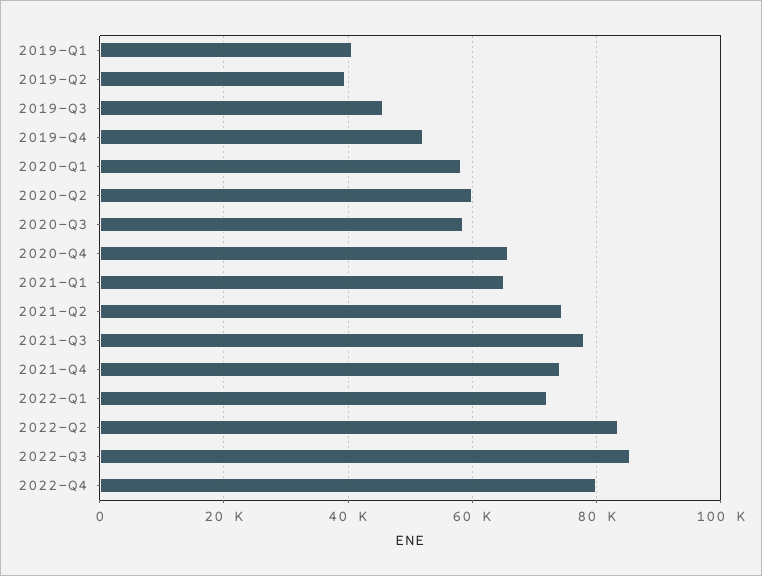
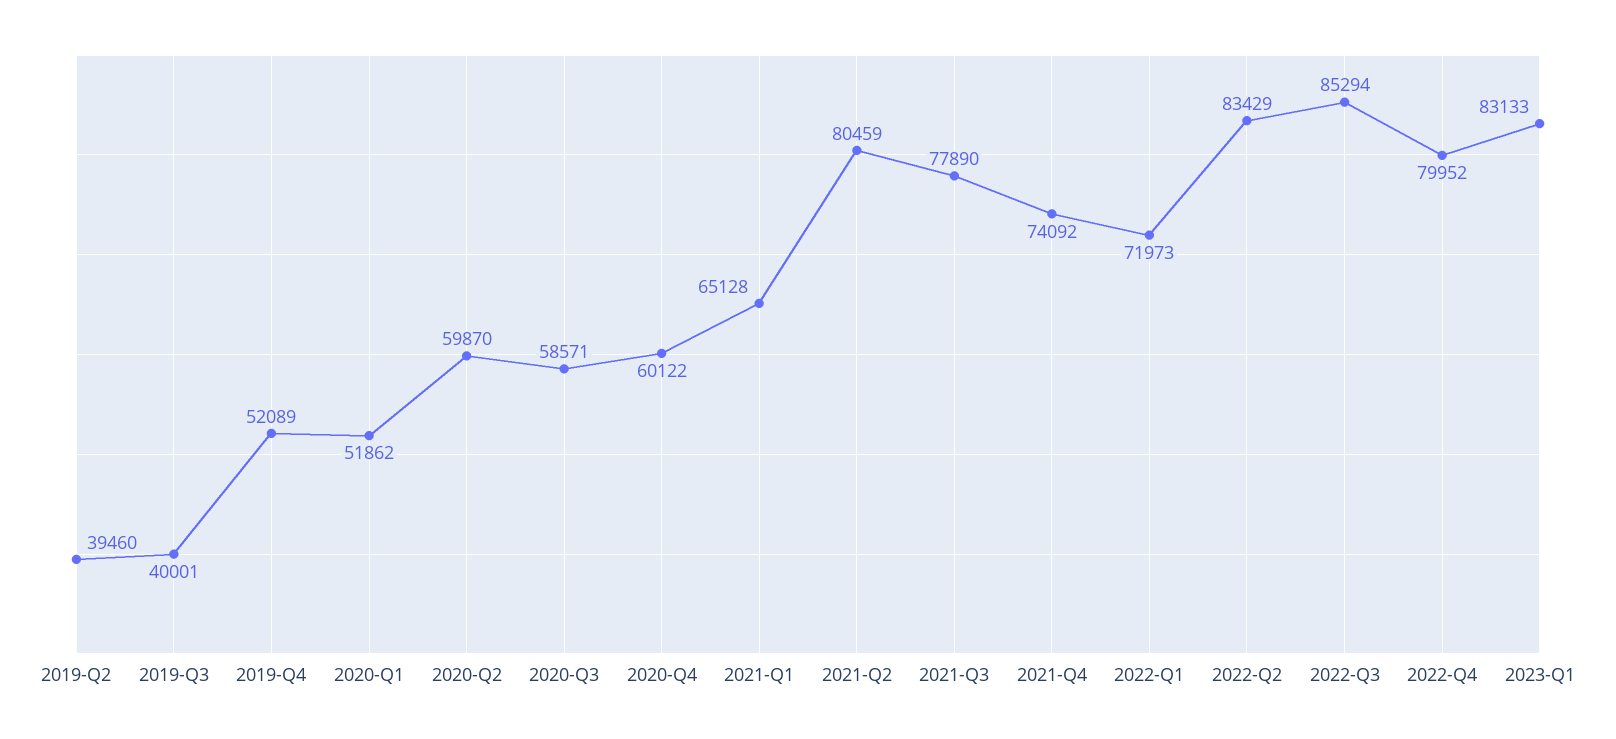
2019-Q1: 40000 -> none
2019-Q3: 46000 -> 40001
2020-Q1: 58000 -> 51862
2020-Q4: 66000 -> 60122
2021-Q2: 74000 -> 80459
2023-Q1: none -> 83133

